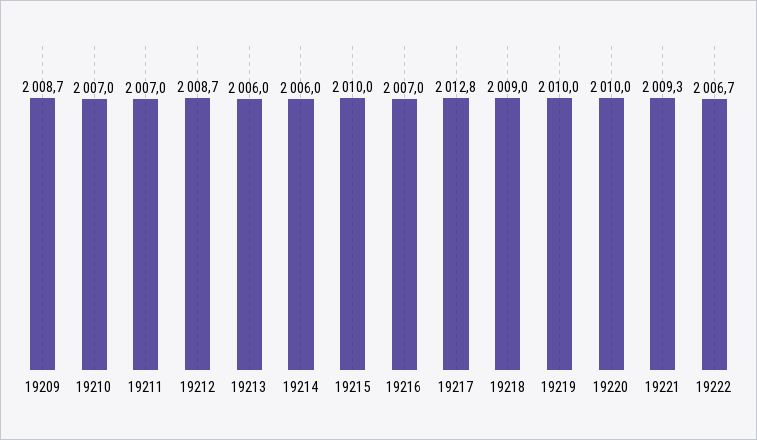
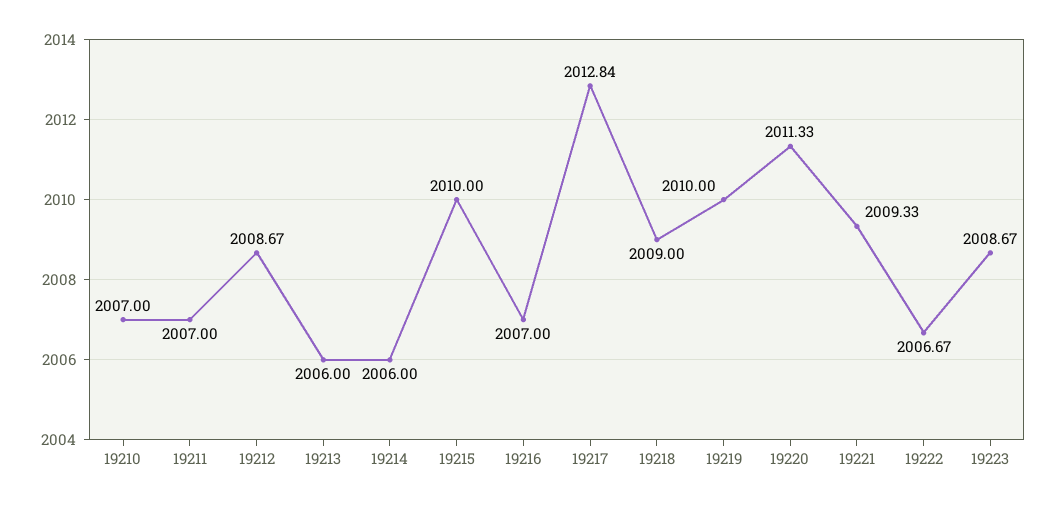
19209: 2008.7 -> none
19220: 2010 -> 2011.33
19223: none -> 2008.67

